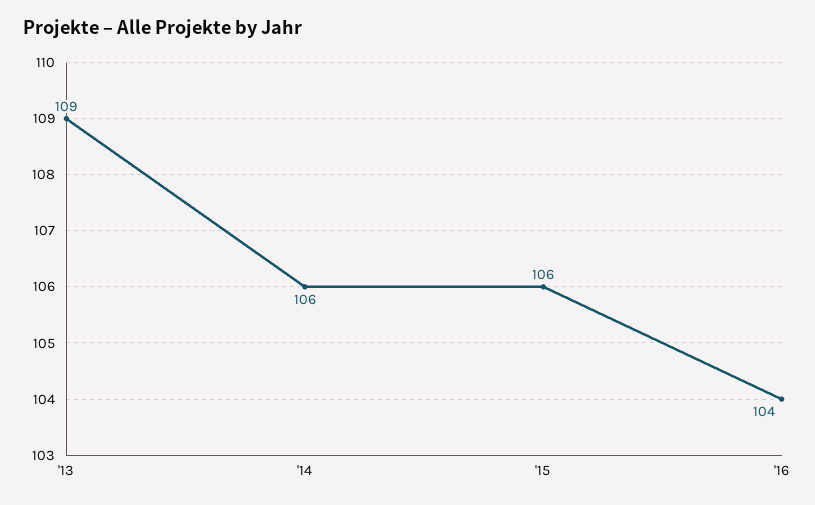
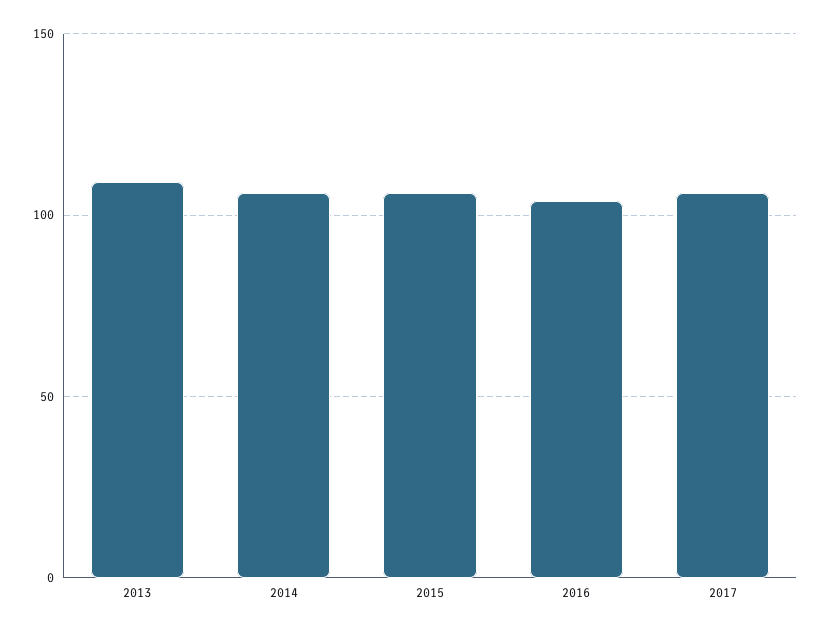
2017: none -> 105

